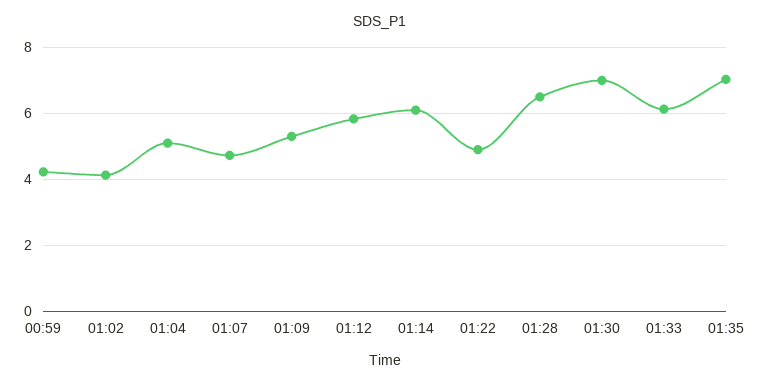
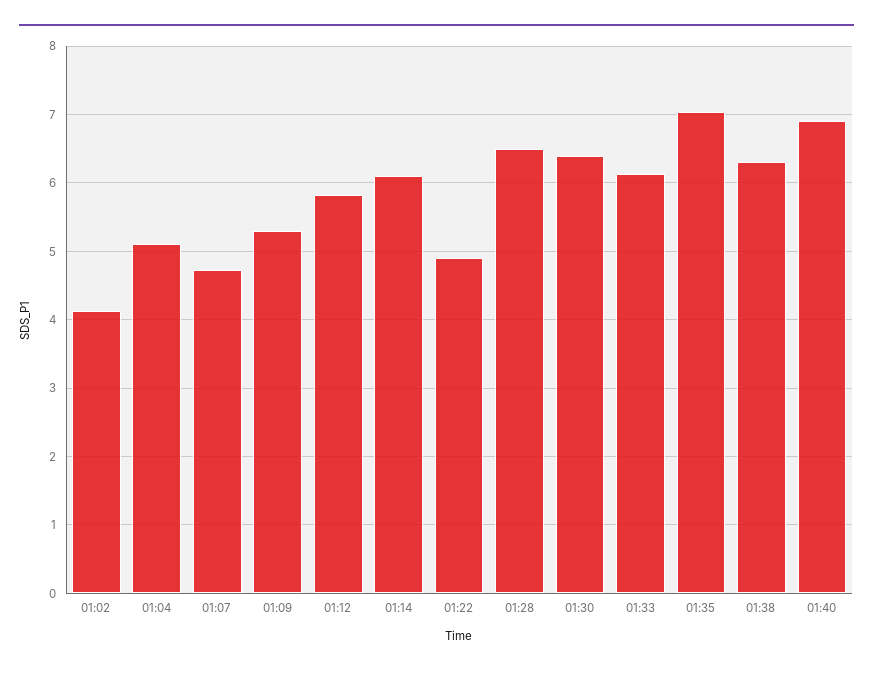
00:59: 4.2 -> none
01:30: 7 -> 6.4
01:38: none -> 6.3
01:40: none -> 6.9

